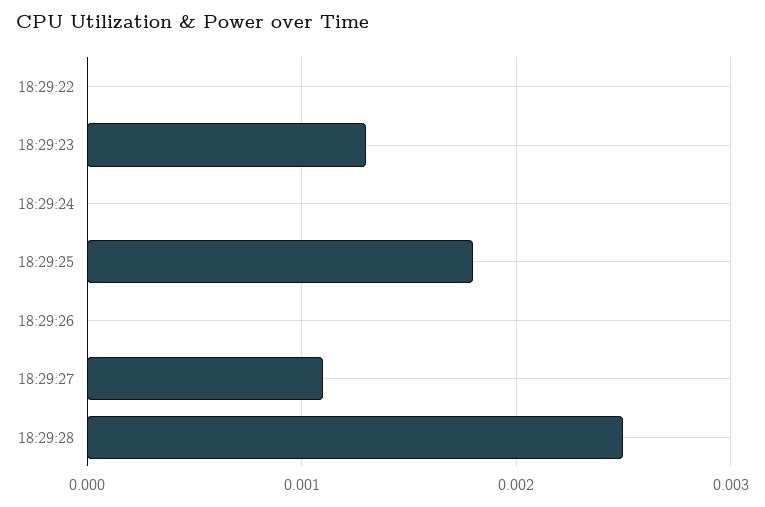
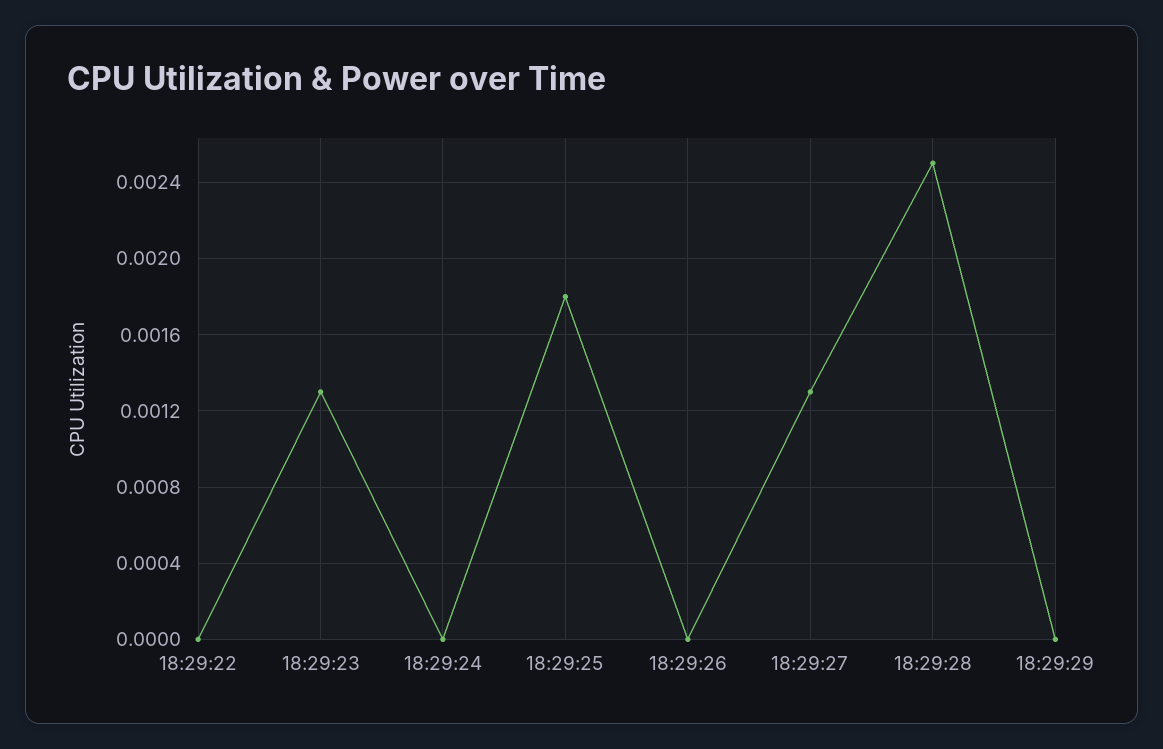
18:29:27: 0.0011 -> 0.0013
18:29:29: none -> 0

